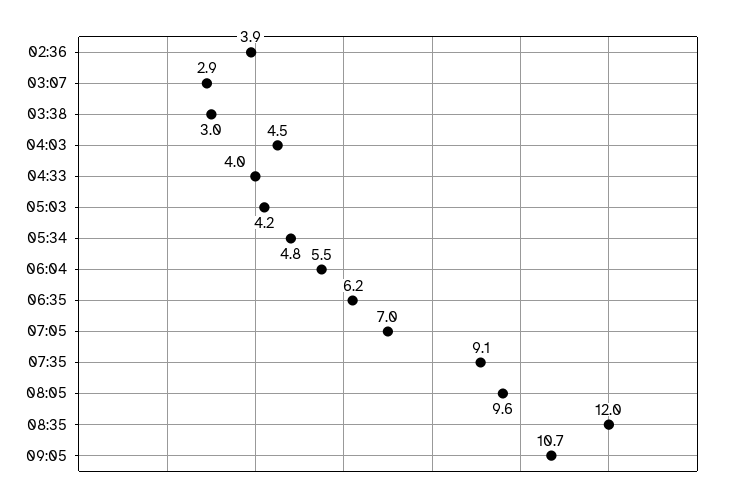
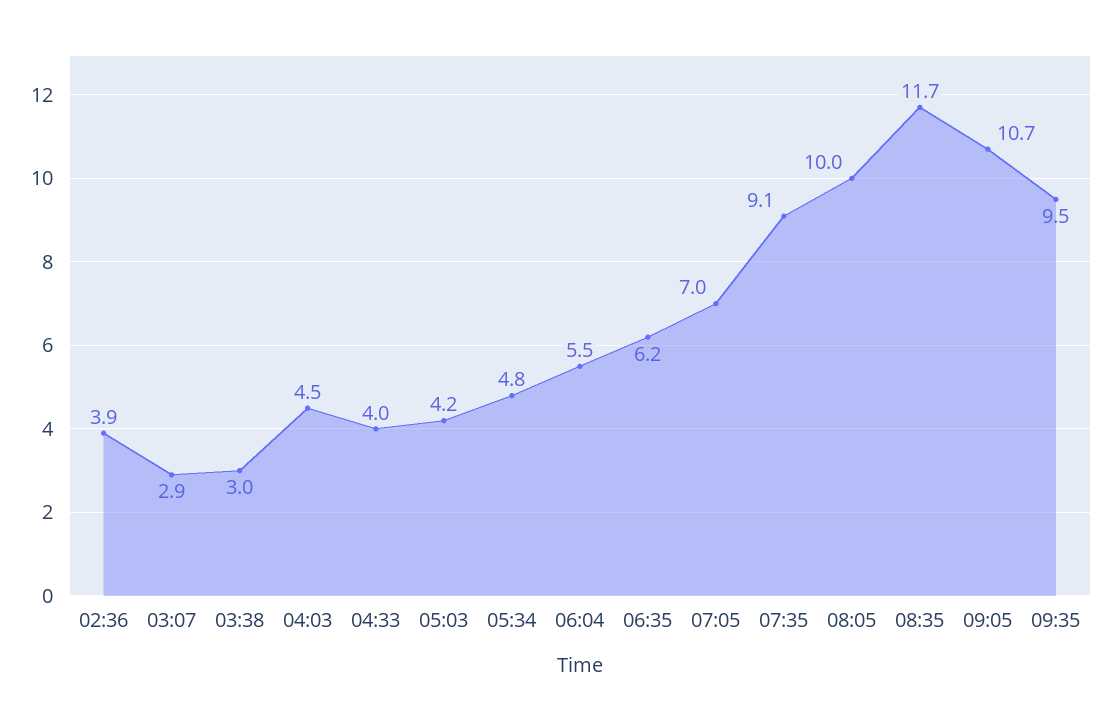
08:05: 9.6 -> 10
08:35: 12 -> 11.7
09:35: none -> 9.5

